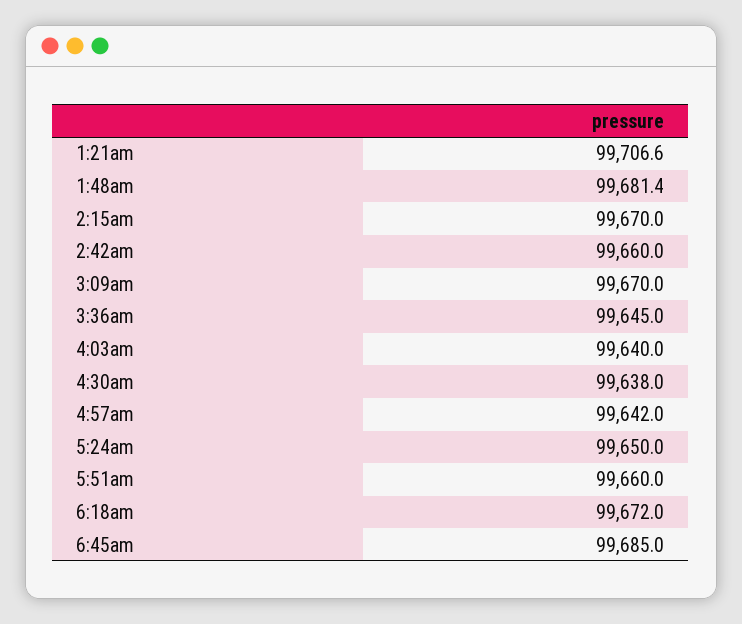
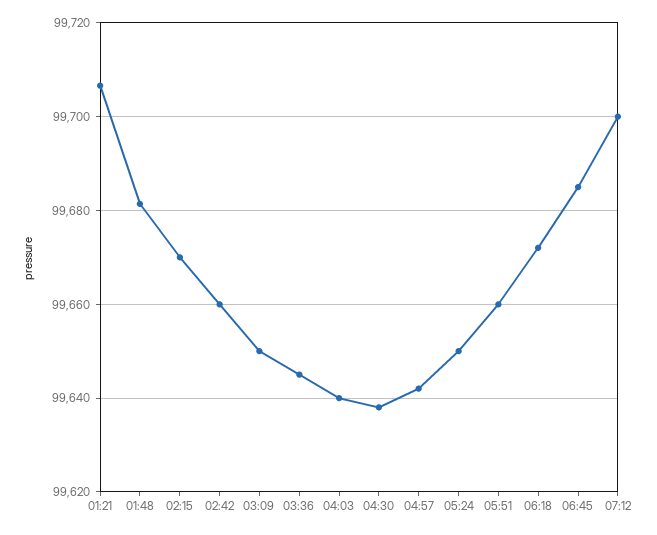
3:09am: 99670 -> 99650
07:12: none -> 99700

